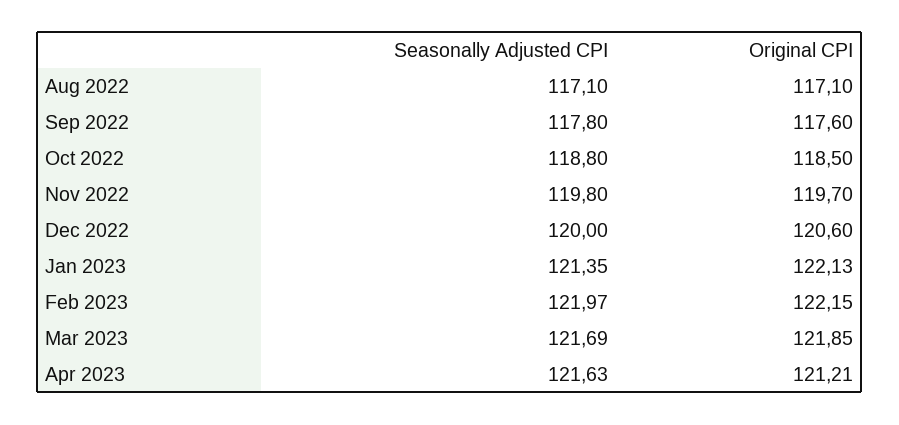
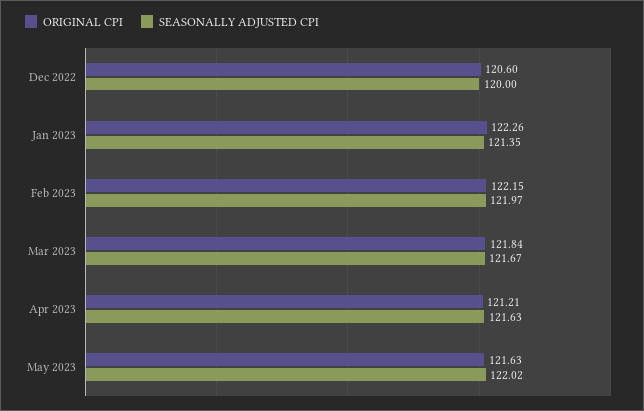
Seasonally Adjusted CPI, Aug 2022: 117.1 -> none
Original CPI, Aug 2022: 117.1 -> none
Seasonally Adjusted CPI, Sep 2022: 117.8 -> none
Original CPI, Sep 2022: 117.6 -> none
Seasonally Adjusted CPI, Oct 2022: 118.8 -> none
Original CPI, Oct 2022: 118.5 -> none
Seasonally Adjusted CPI, Nov 2022: 119.8 -> none
Original CPI, Nov 2022: 119.7 -> none
Original CPI, Jan 2023: 122.13 -> 122.26
Seasonally Adjusted CPI, Mar 2023: 121.69 -> 121.67
Original CPI, Mar 2023: 121.85 -> 121.84
Original CPI, May 2023: none -> 121.63
Seasonally Adjusted CPI, May 2023: none -> 122.02

